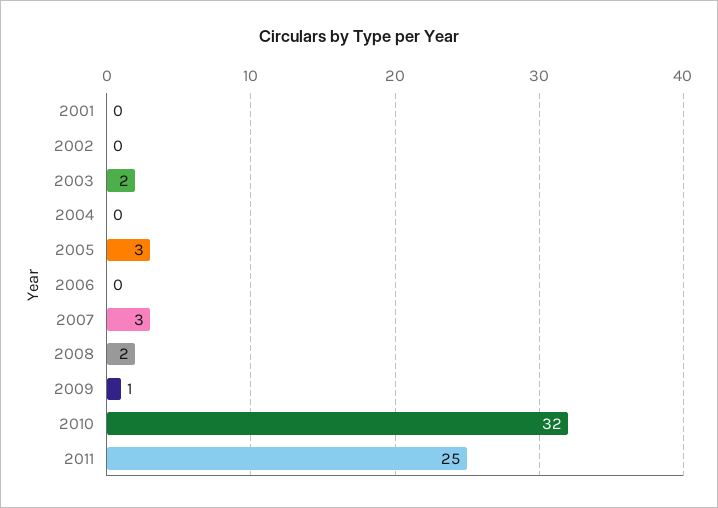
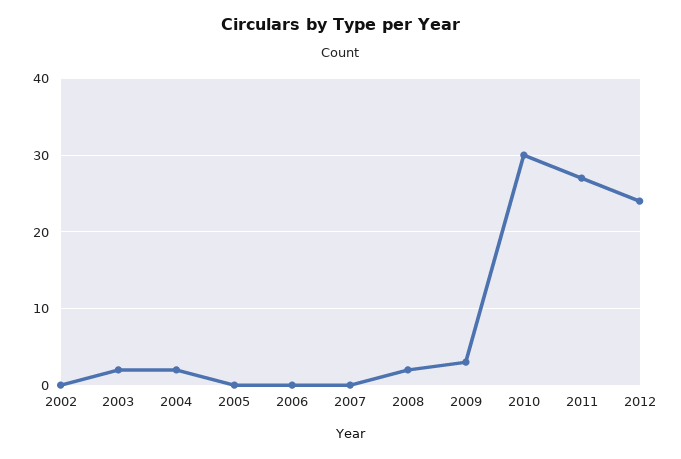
2001: 0 -> none
2004: 0 -> 2
2005: 3 -> 0
2007: 3 -> 0
2009: 1 -> 3
2010: 32 -> 30
2011: 25 -> 27
2012: none -> 24

